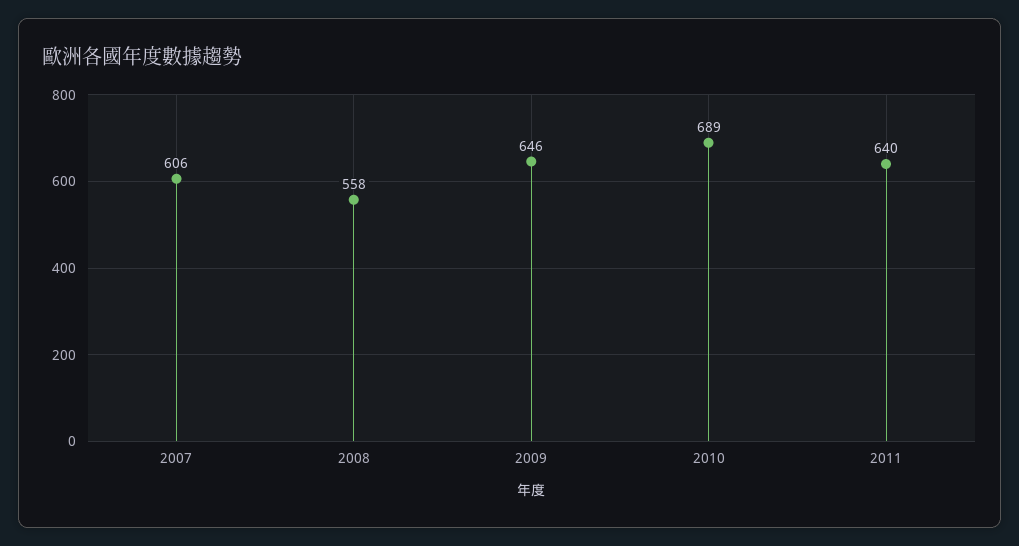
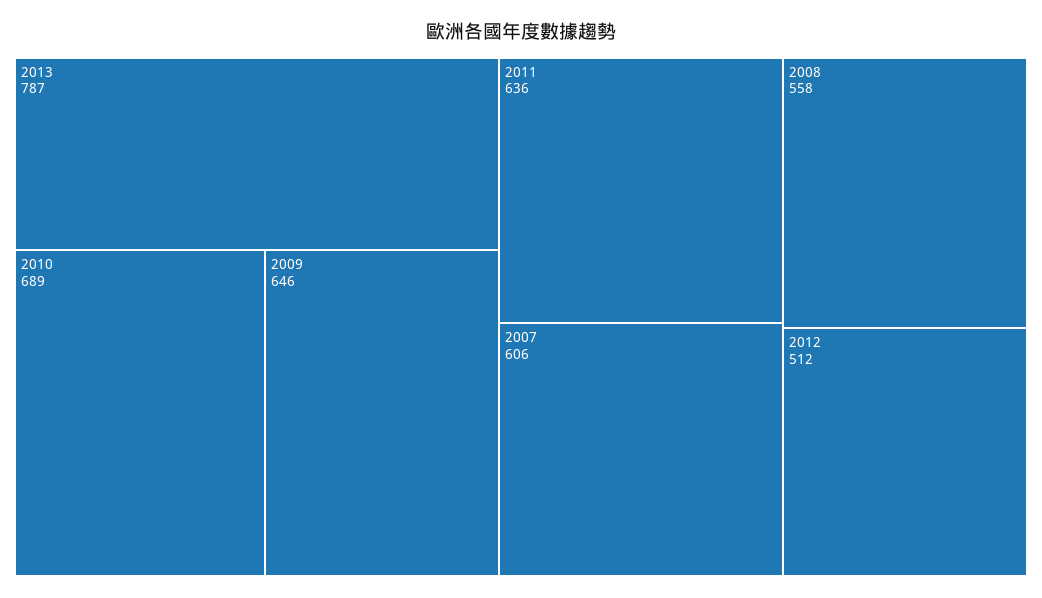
2011: 640 -> 636
2013: none -> 787
2012: none -> 512

